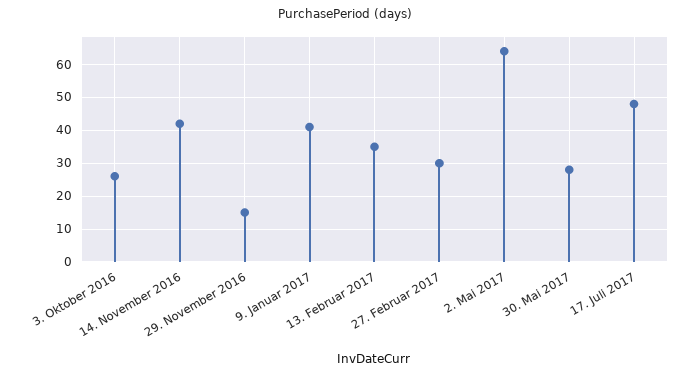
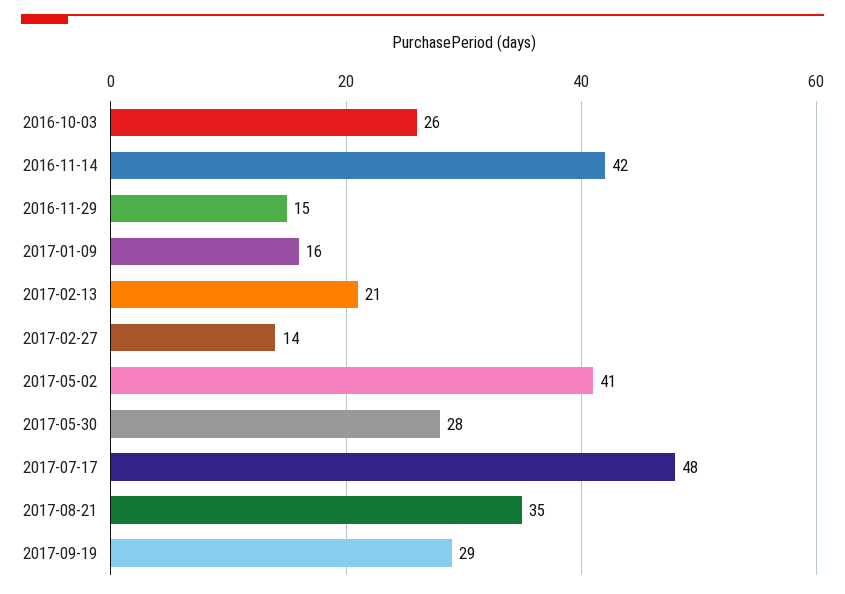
9. Januar 2017: 40 -> 16
13. Februar 2017: 35 -> 21
27. Februar 2017: 30 -> 14
2. Mai 2017: 65 -> 41
2017-08-21: none -> 35
2017-09-19: none -> 29

